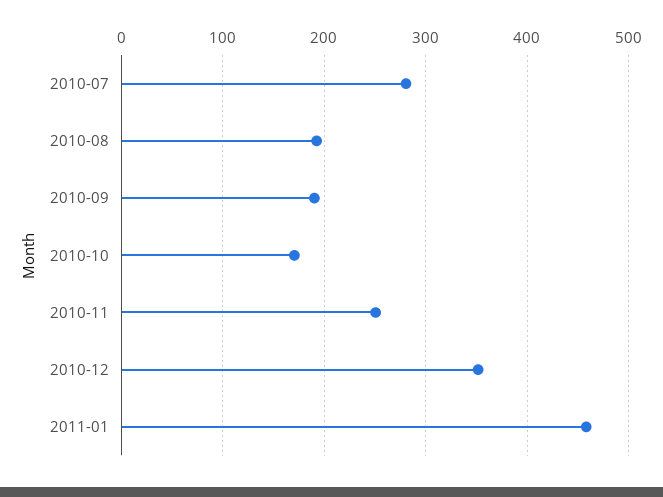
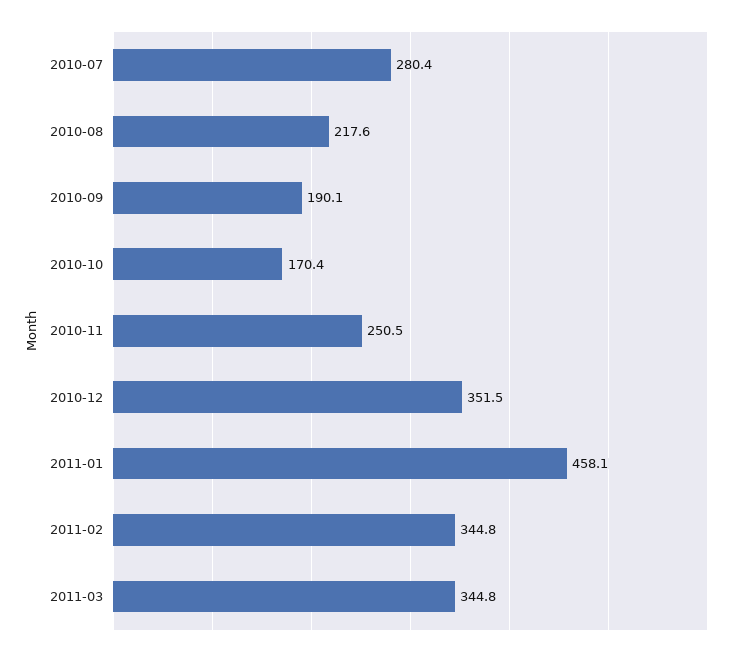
2010-08: 190 -> 217.6
2011-02: none -> 344.8
2011-03: none -> 344.8

